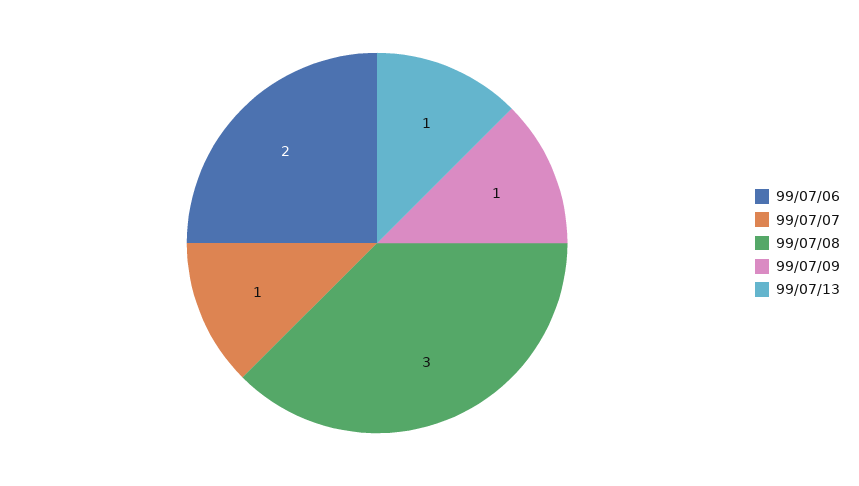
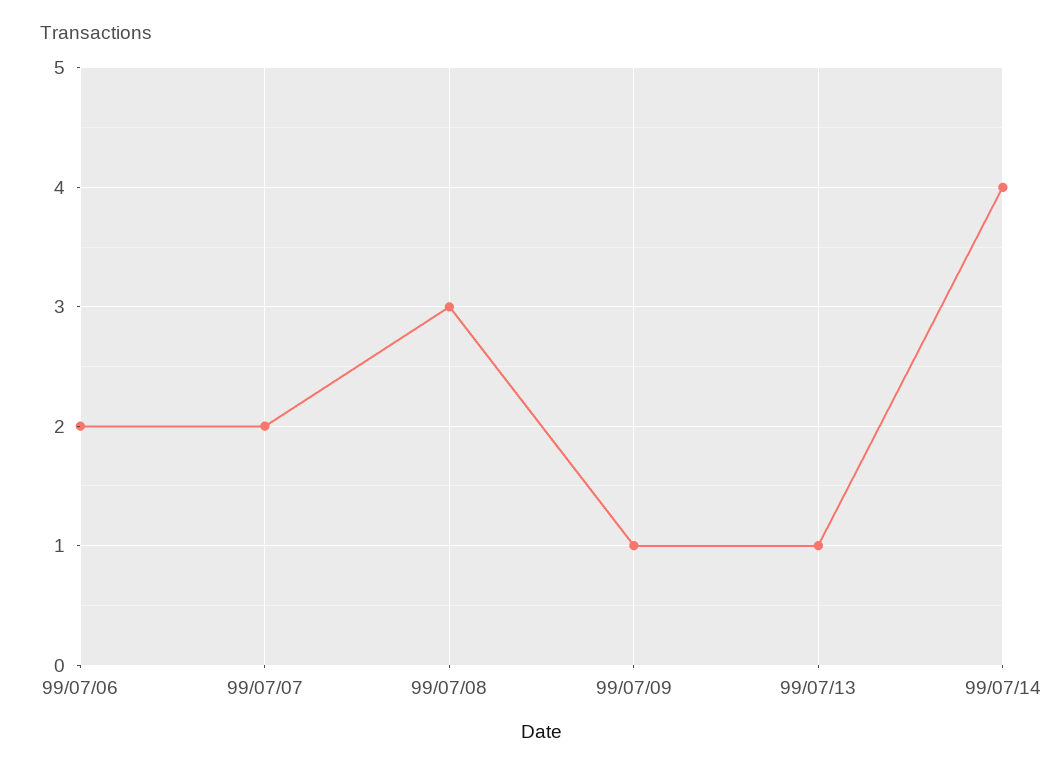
99/07/07: 1 -> 2
99/07/14: none -> 4

